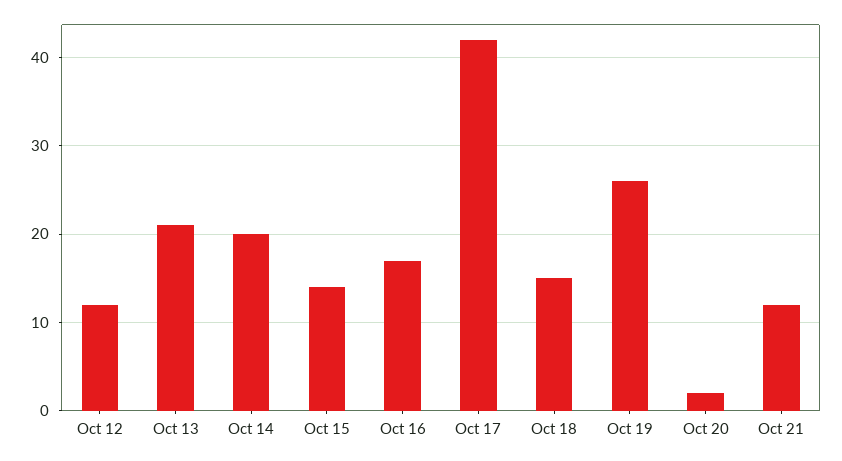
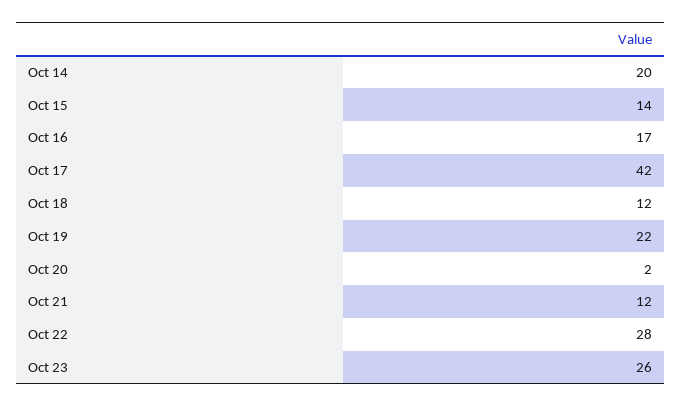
Oct 12: 12 -> none
Oct 13: 21 -> none
Oct 18: 15 -> 12
Oct 19: 26 -> 22
Oct 22: none -> 28
Oct 23: none -> 26

